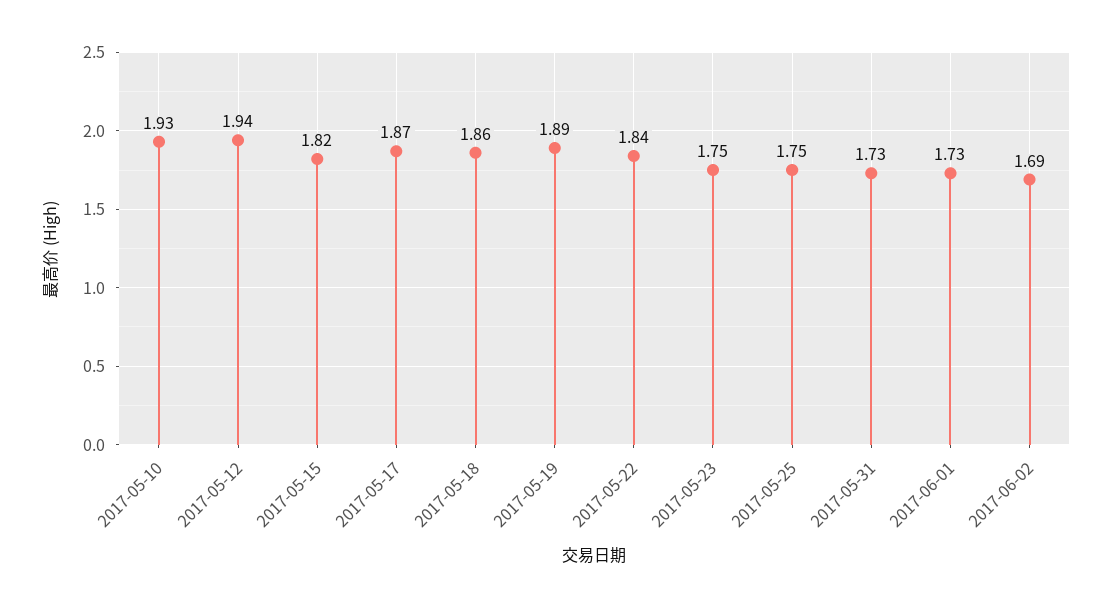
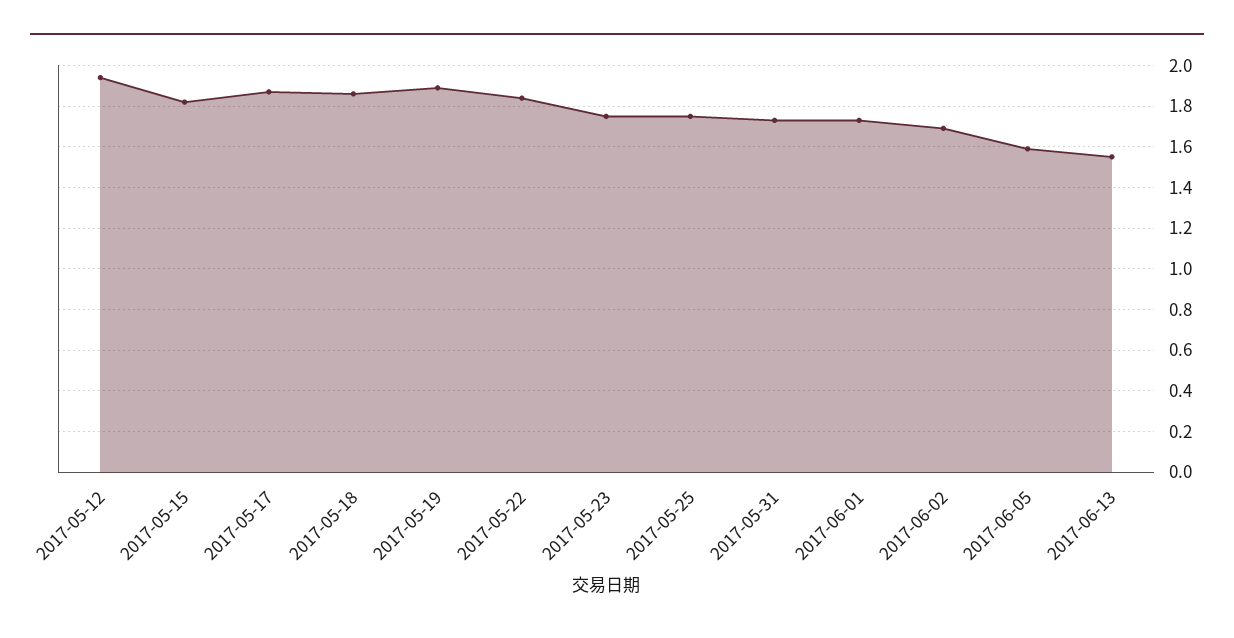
2017-05-10: 1.93 -> none
2017-06-05: none -> 1.6
2017-06-13: none -> 1.55

